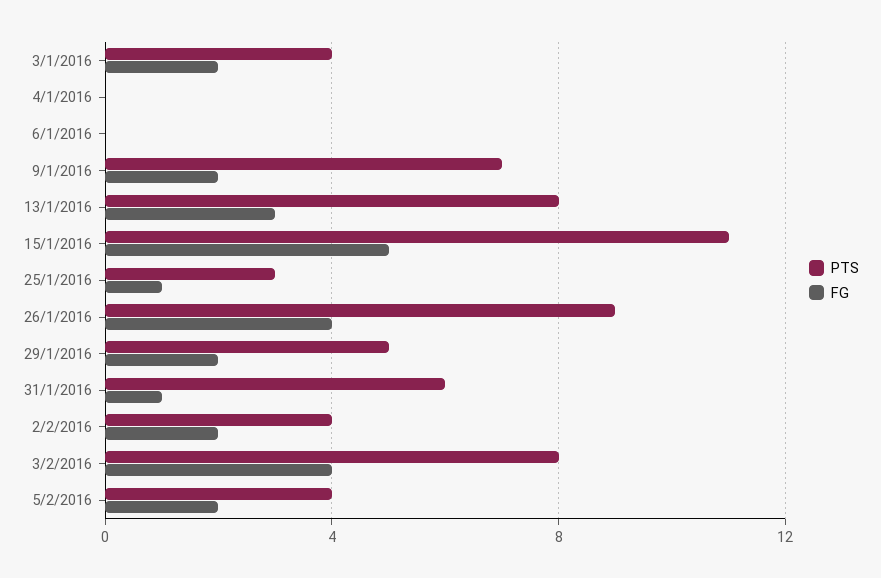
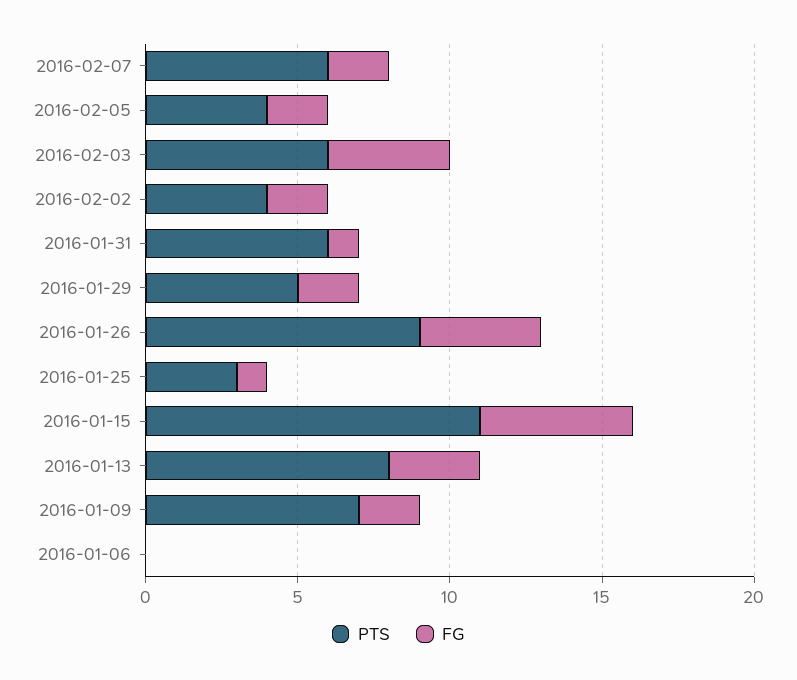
PTS, 3/1/2016: 4 -> none
FG, 3/1/2016: 2 -> none
PTS, 4/1/2016: 0 -> none
FG, 4/1/2016: 0 -> none
PTS, 3/2/2016: 8 -> 6
PTS, 2016-02-07: none -> 6
FG, 2016-02-07: none -> 2

